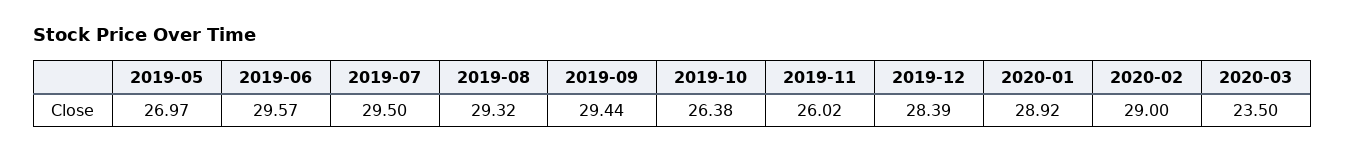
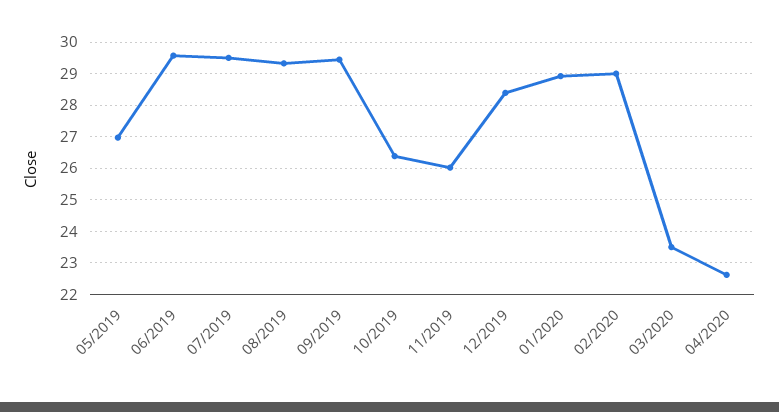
04/2020: none -> 22.6

